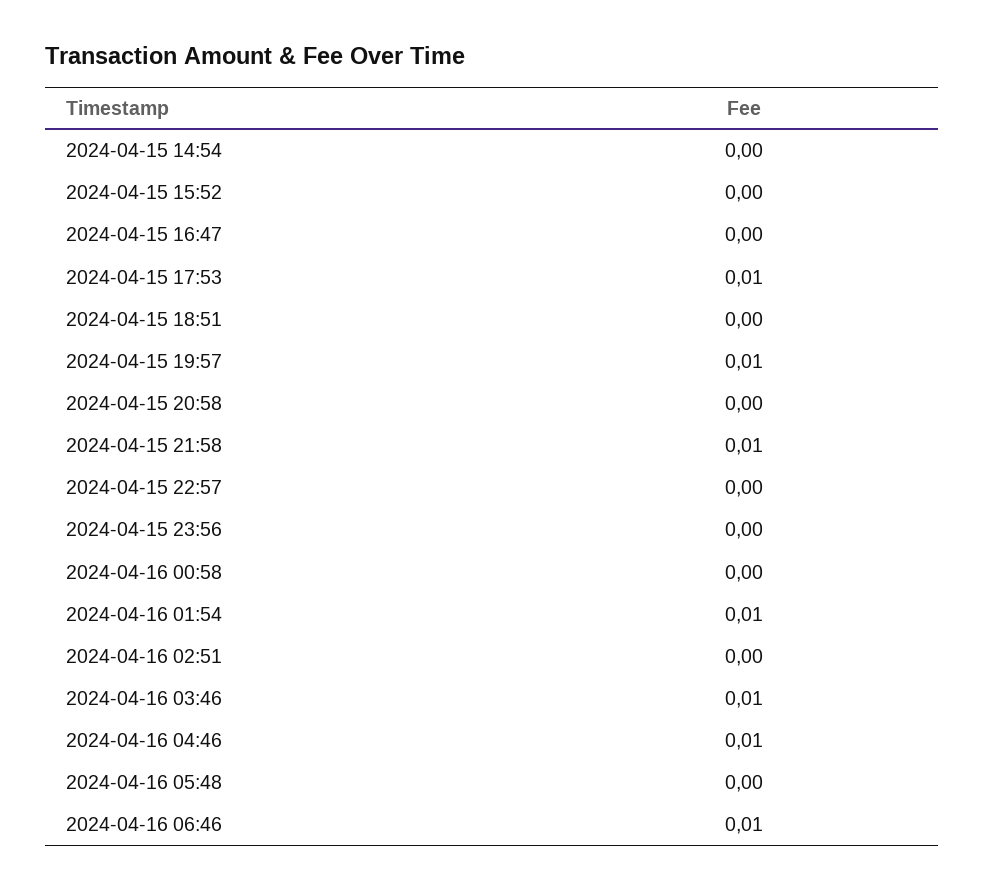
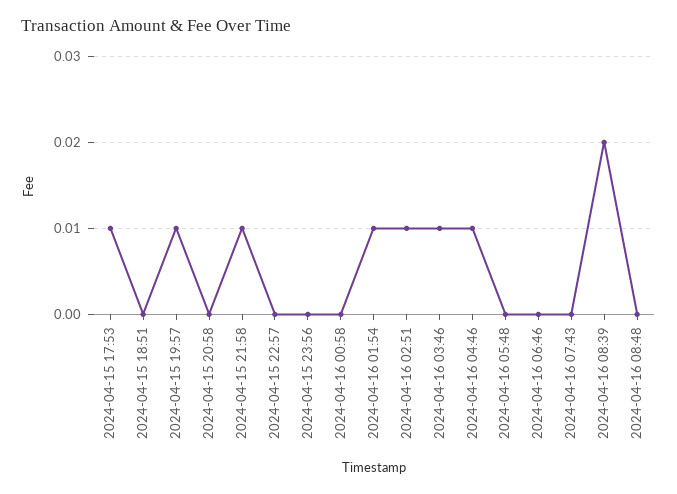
2024-04-15 14:54: 0 -> none
2024-04-15 15:52: 0 -> none
2024-04-15 16:47: 0 -> none
2024-04-16 02:51: 0 -> 0.01
2024-04-16 06:46: 0.01 -> 0
2024-04-16 07:43: none -> 0
2024-04-16 08:39: none -> 0.02
2024-04-16 08:48: none -> 0

